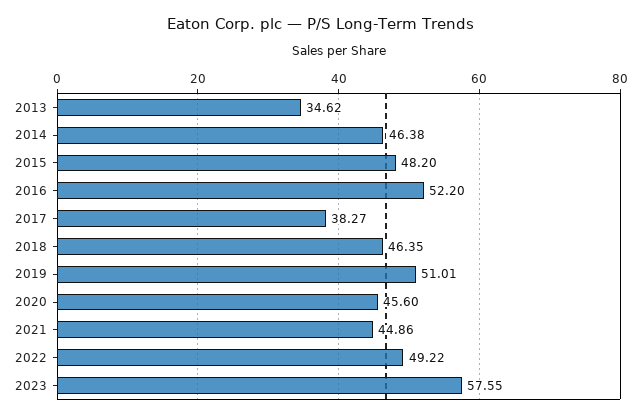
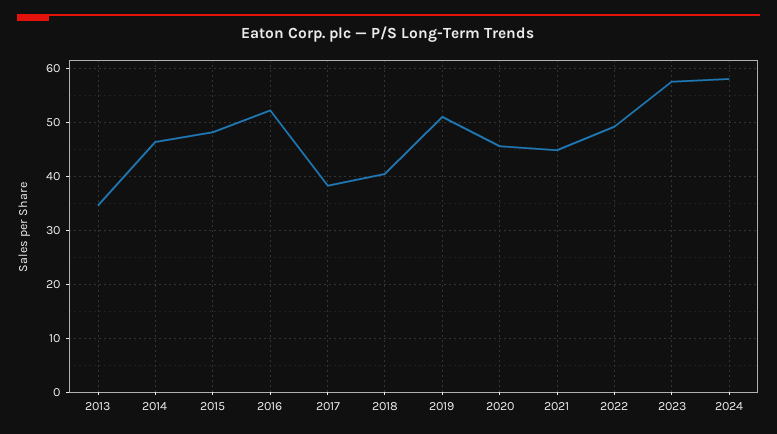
2018: 46.35 -> 40
2024: none -> 58

